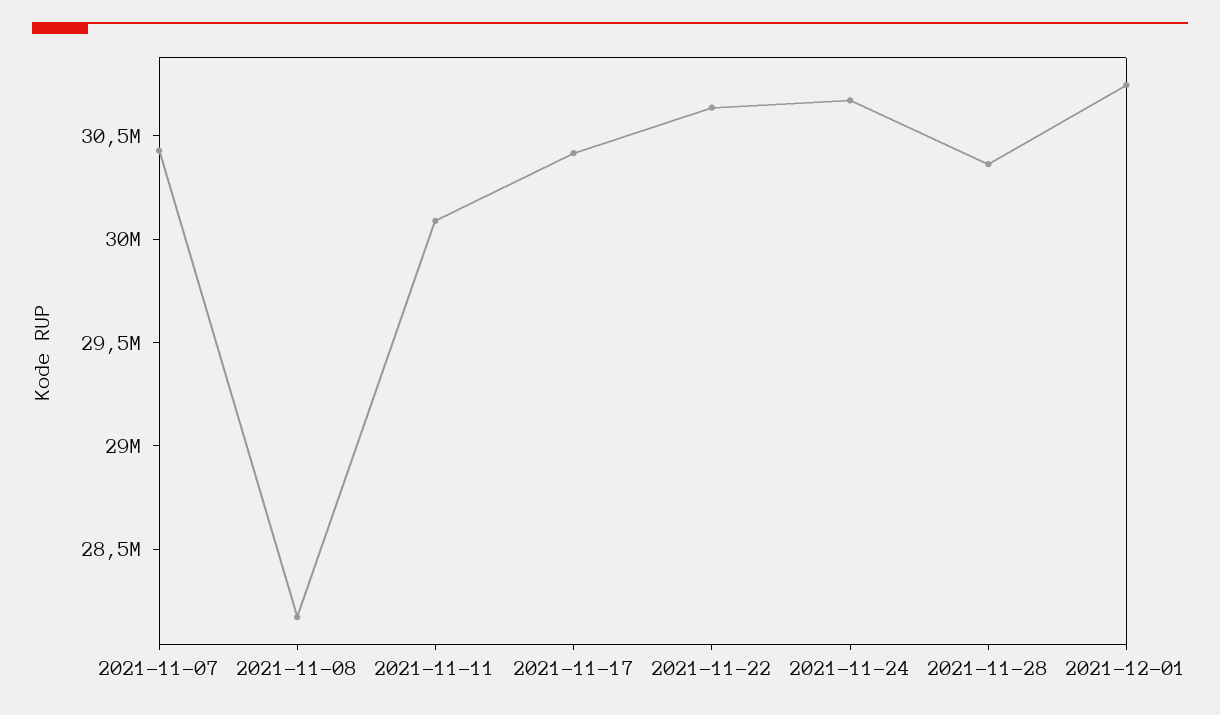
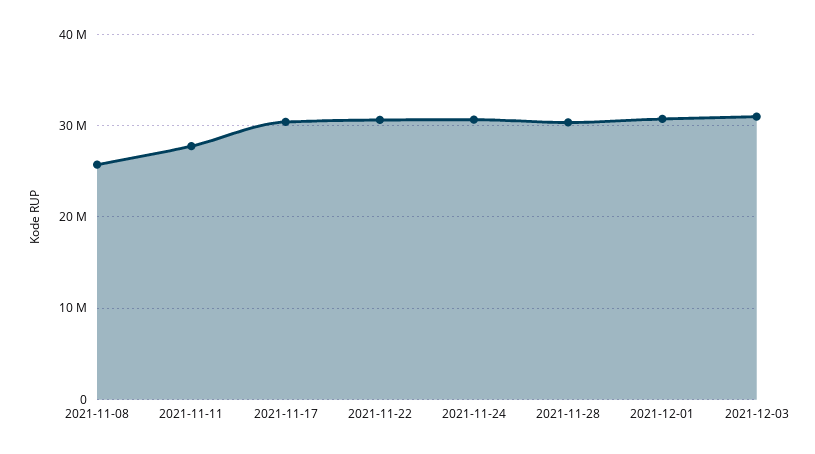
2021-11-07: 30400000 -> none
2021-11-08: 28200000 -> 26000000
2021-11-11: 30100000 -> 28000000
2021-12-03: none -> 31000000

